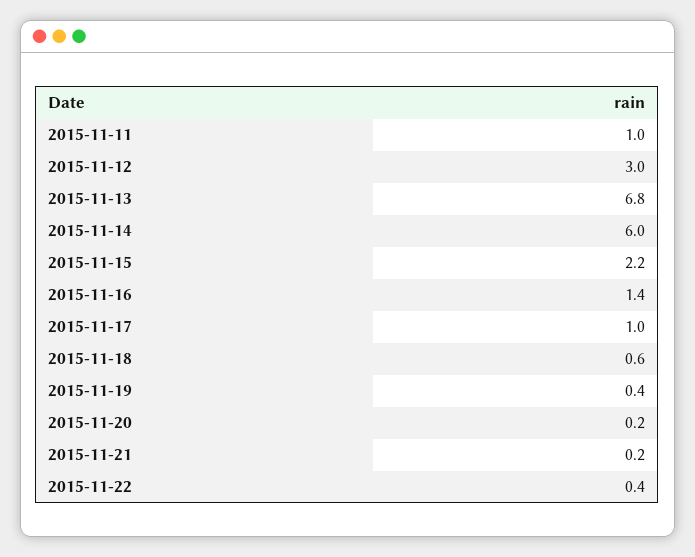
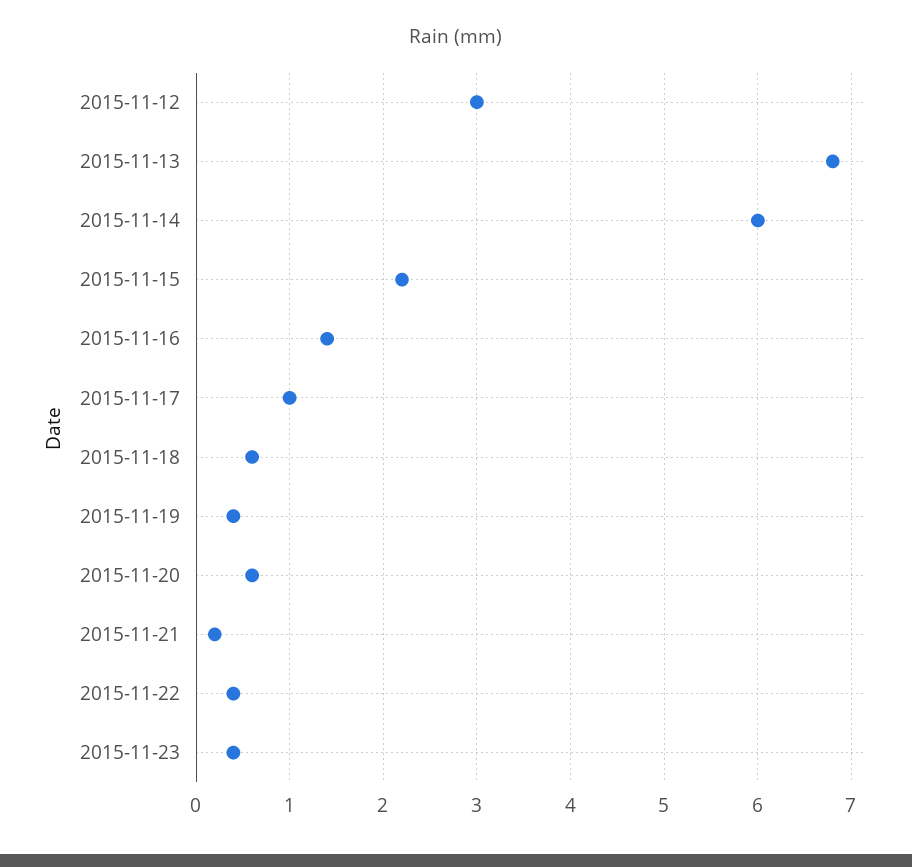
2015-11-11: 1 -> none
2015-11-20: 0.2 -> 0.6
2015-11-23: none -> 0.4

